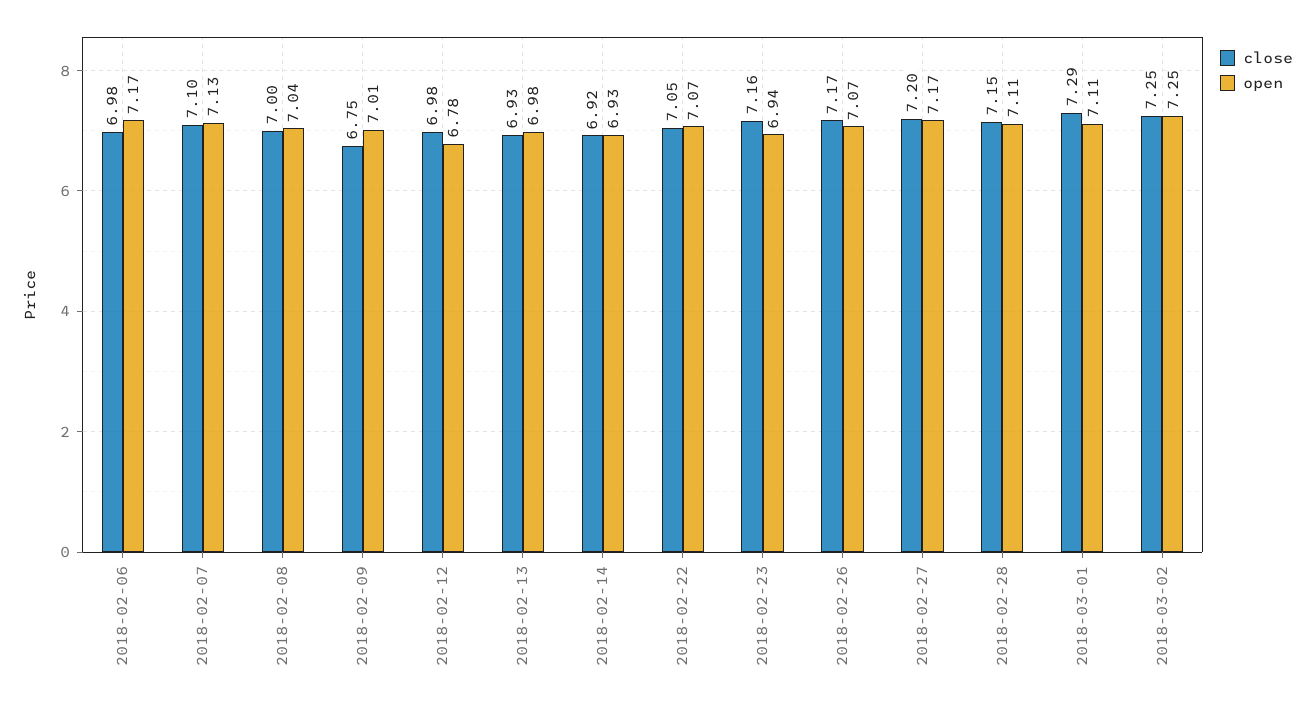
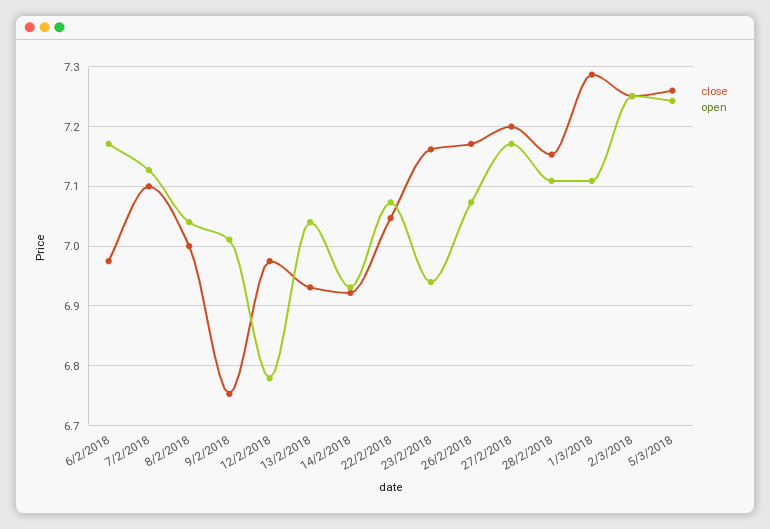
open, 2018-02-13: 6.98 -> 7.04
close, 5/3/2018: none -> 7.26
open, 5/3/2018: none -> 7.24

